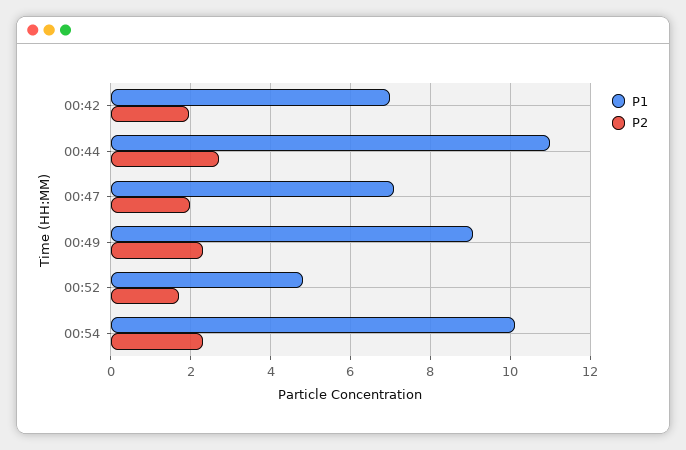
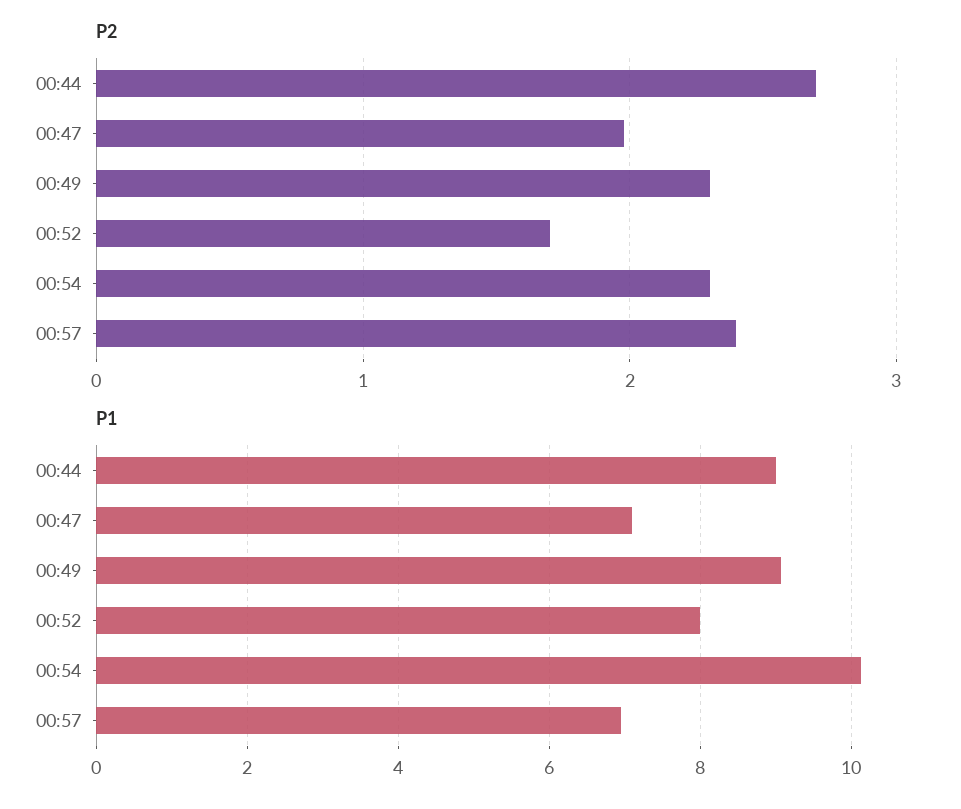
P1, 00:42: 7 -> none
P2, 00:42: 2 -> none
P1, 00:44: 11 -> 9
P1, 00:52: 4.8 -> 8
P2, 00:57: none -> 2.4
P1, 00:57: none -> 7

